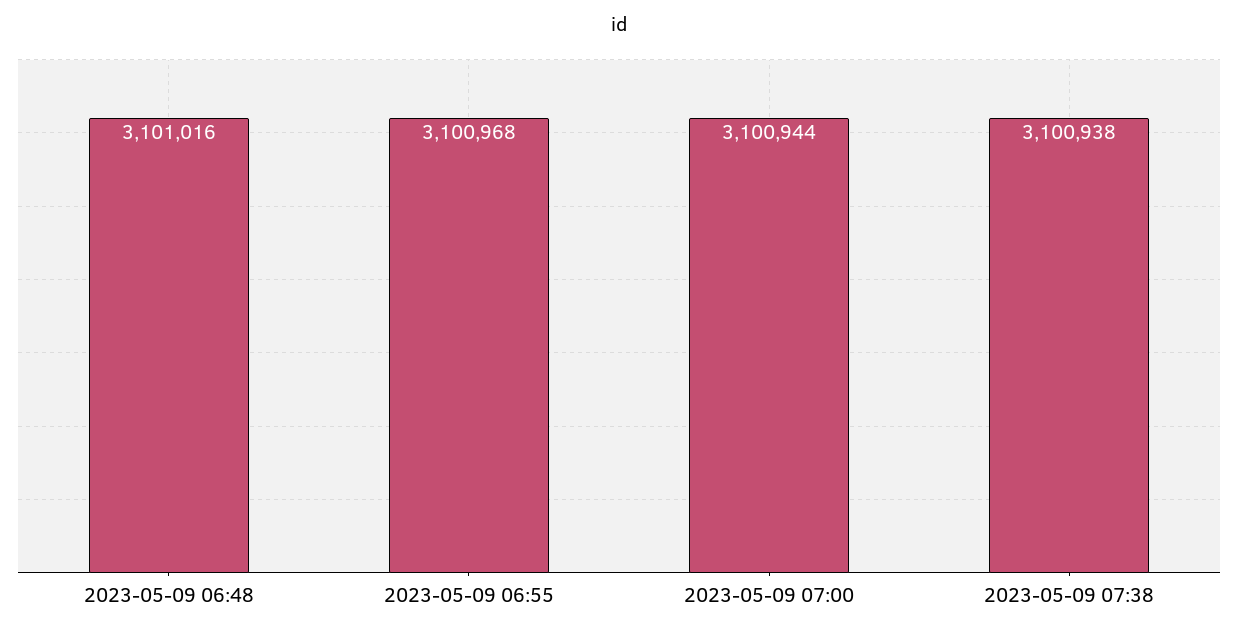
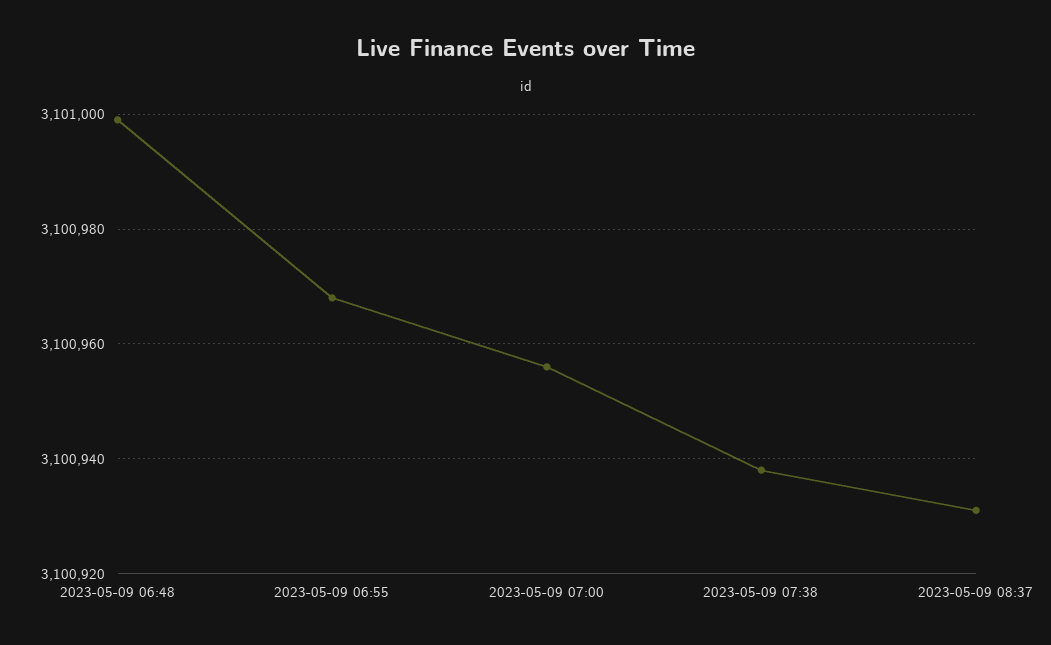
2023-05-09 06:48: 3101016 -> 3101000
2023-05-09 07:00: 3100944 -> 3100955
2023-05-09 08:37: none -> 3100930

